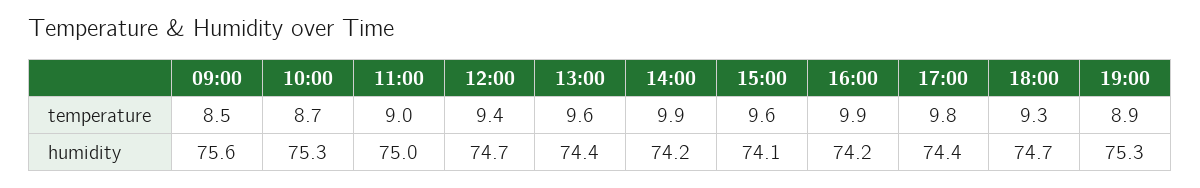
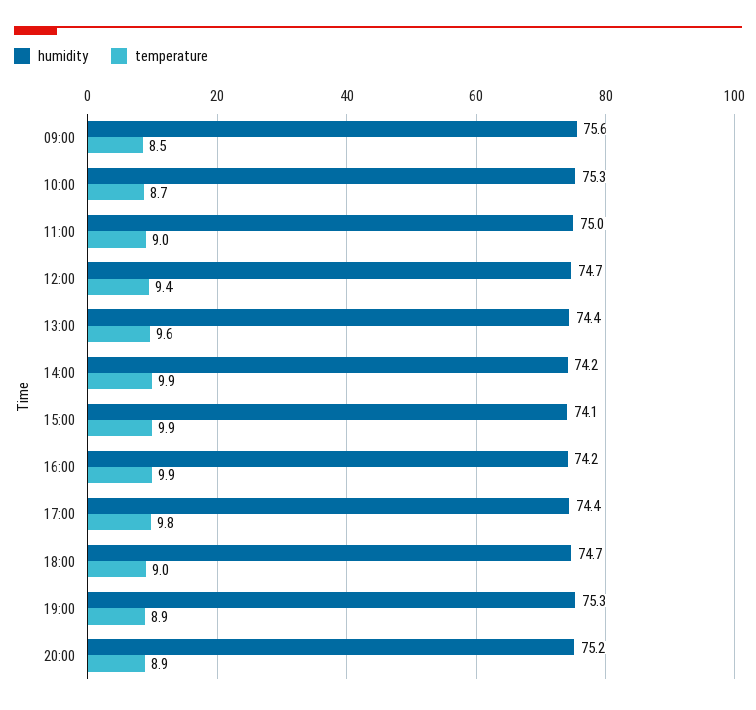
temperature, 15:00: 9.6 -> 9.9
temperature, 18:00: 9.3 -> 9
humidity, 20:00: none -> 75.2
temperature, 20:00: none -> 8.9

